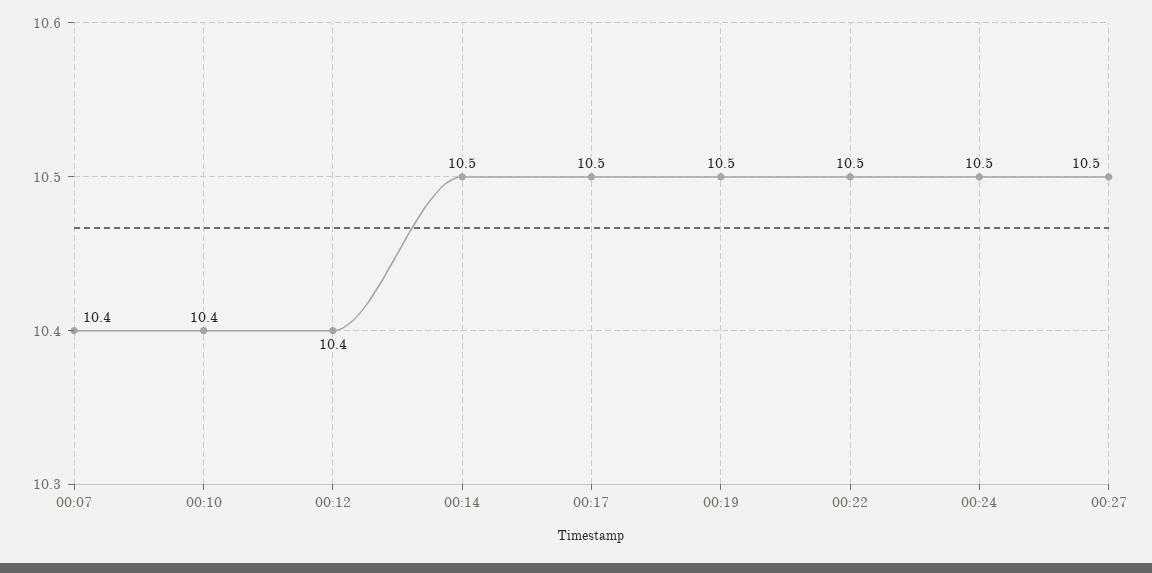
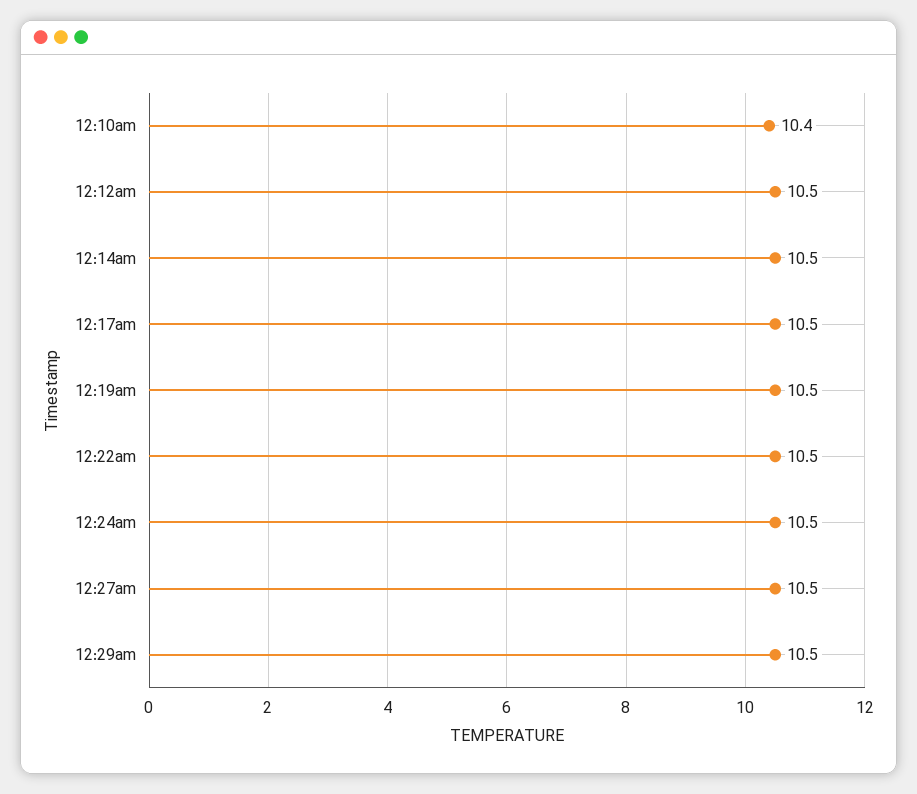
00:07: 10.4 -> none
00:12: 10.4 -> 10.5
12:29am: none -> 10.5

